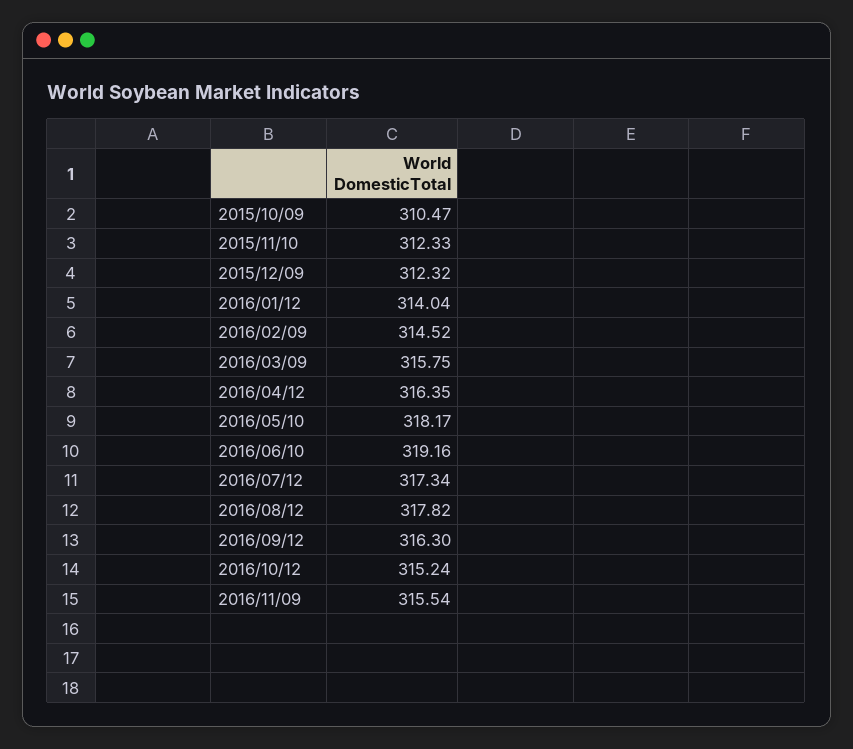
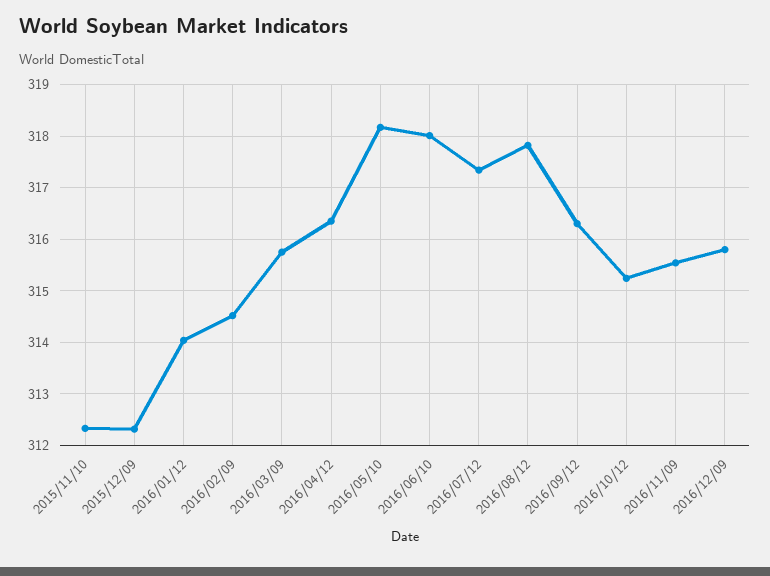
2015/10/09: 310.47 -> none
2016/06/10: 319.16 -> 318
2016/12/09: none -> 315.8

